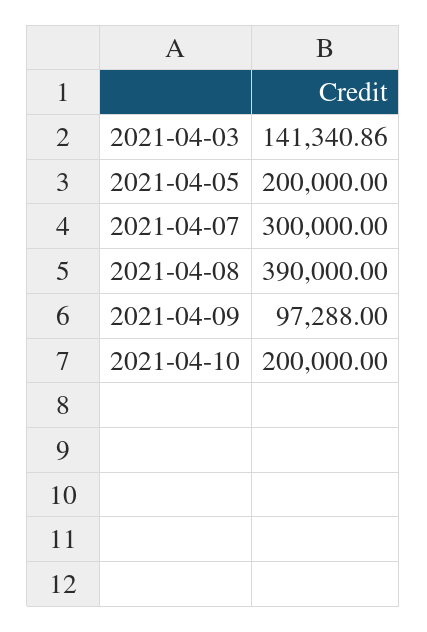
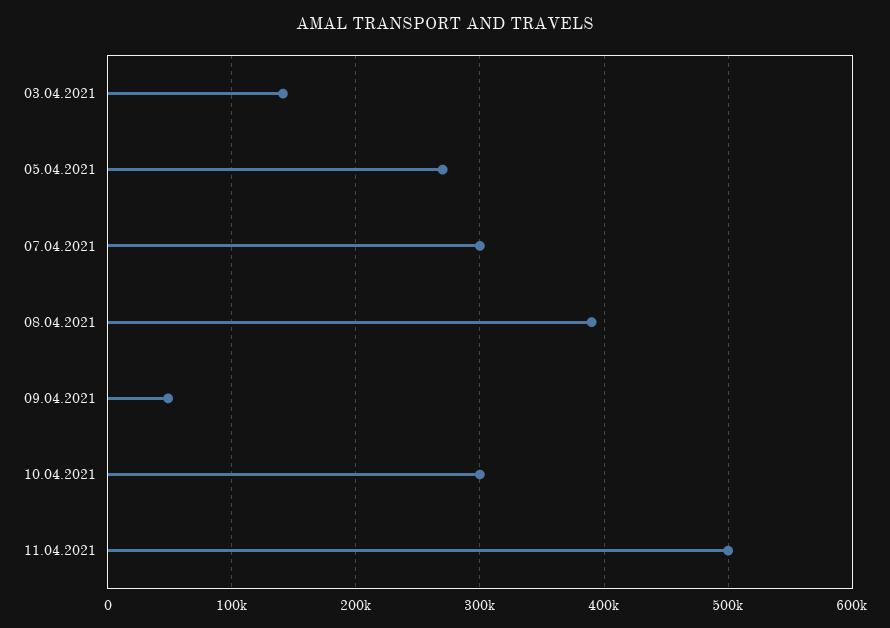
2021-04-05: 200000 -> 270000
2021-04-09: 97288 -> 50000
2021-04-10: 200000 -> 300000
11.04.2021: none -> 500000

